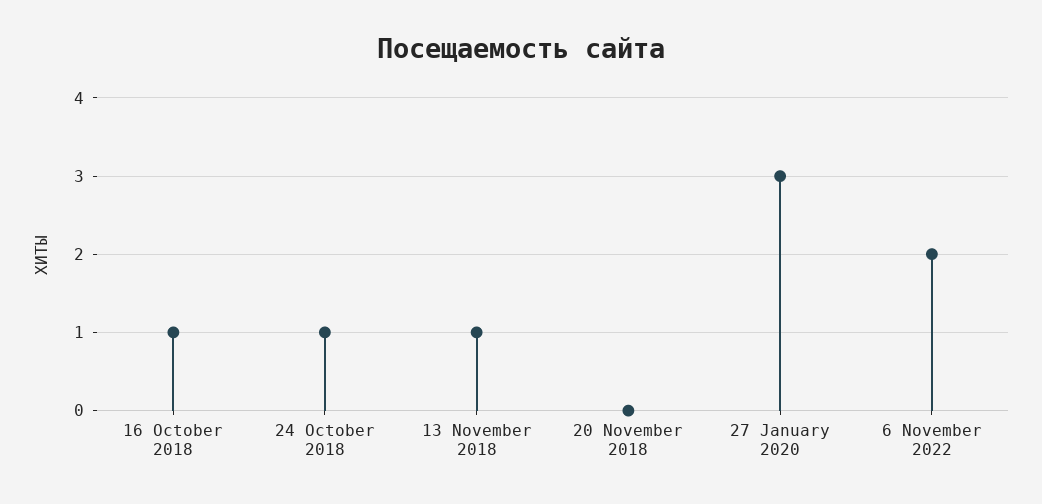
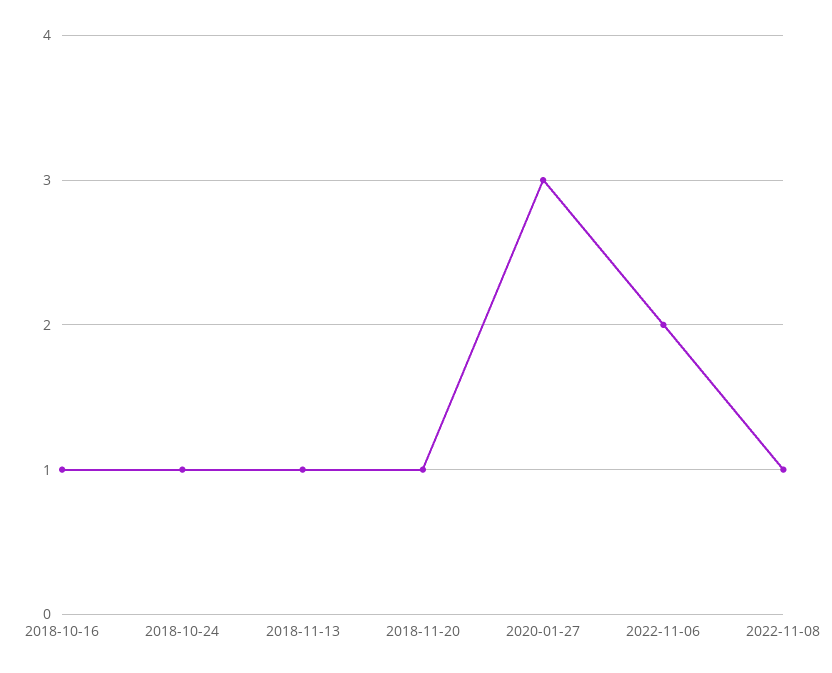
20 November 2018: 0 -> 1
2022-11-08: none -> 1

